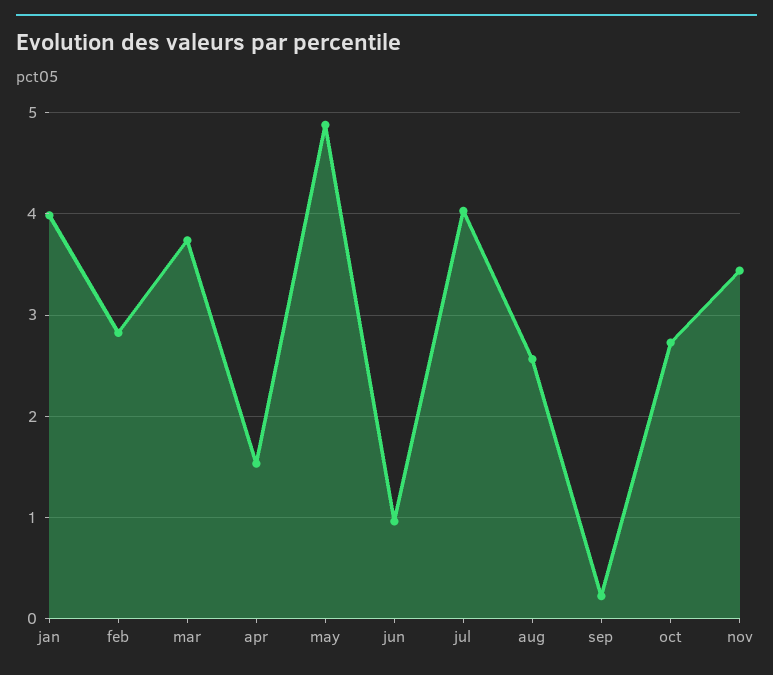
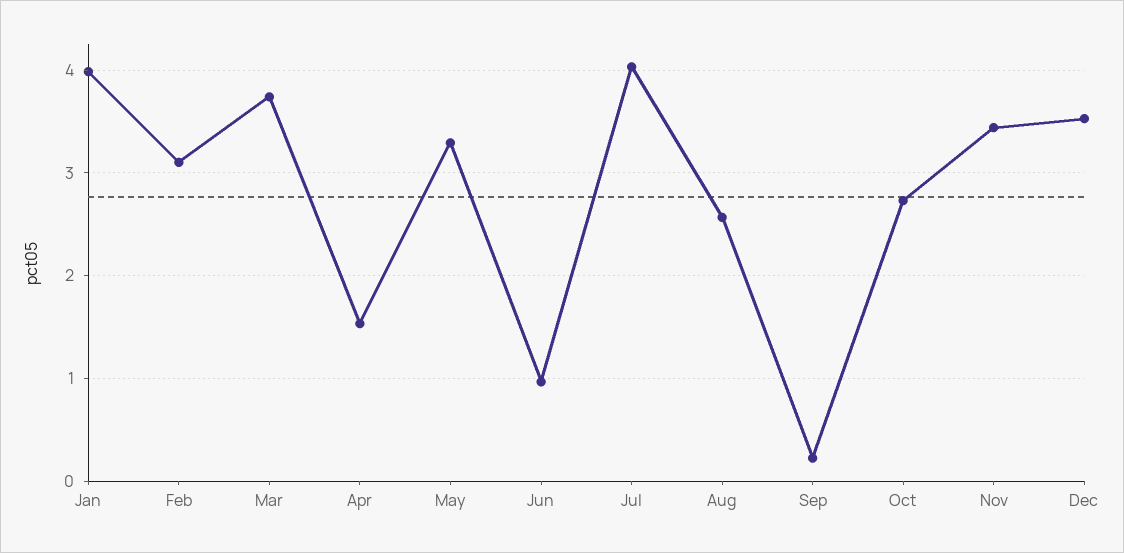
feb: 2.8 -> 3.1
may: 4.9 -> 3.3
Dec: none -> 3.5

